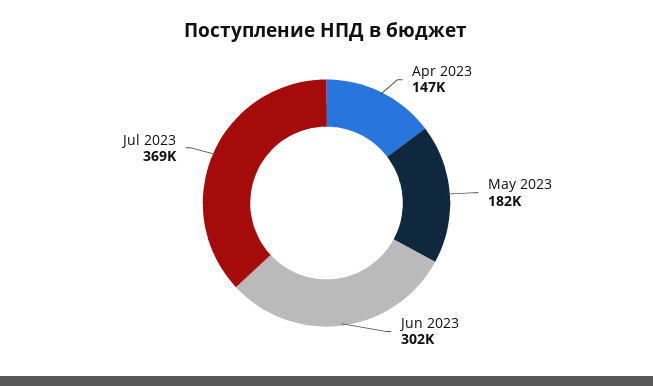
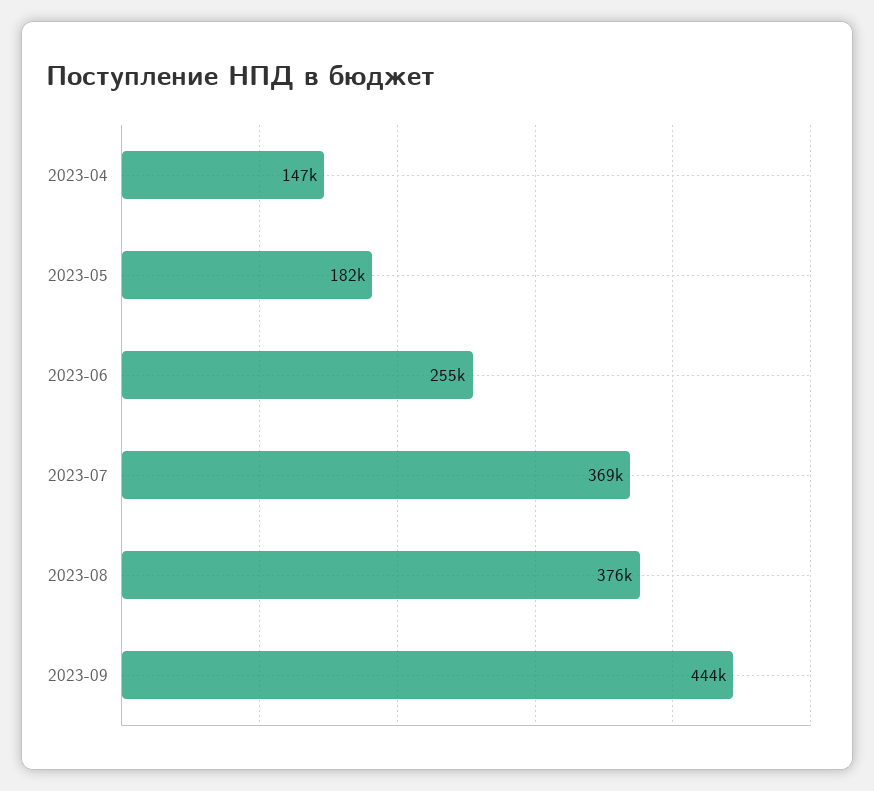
Jun 2023: 302000 -> 255000
2023-08: none -> 376000
2023-09: none -> 444000

